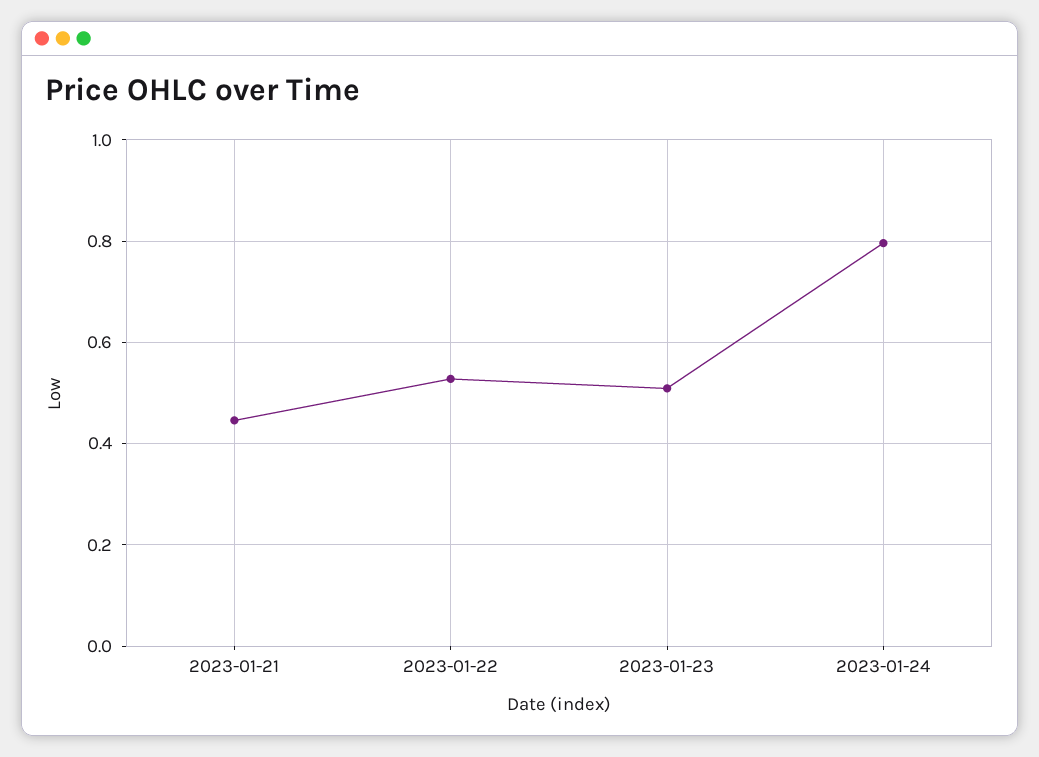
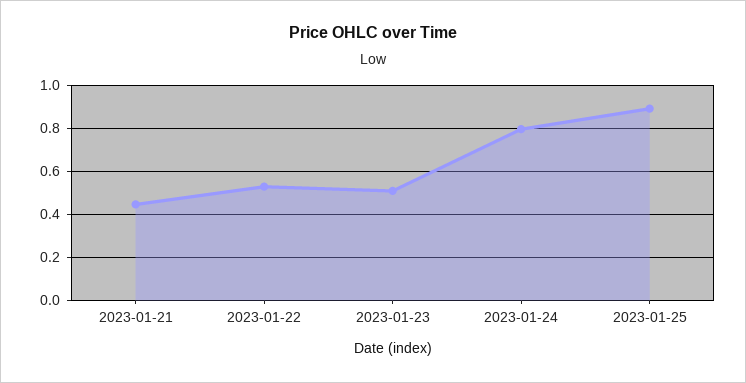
2023-01-25: none -> 0.9

